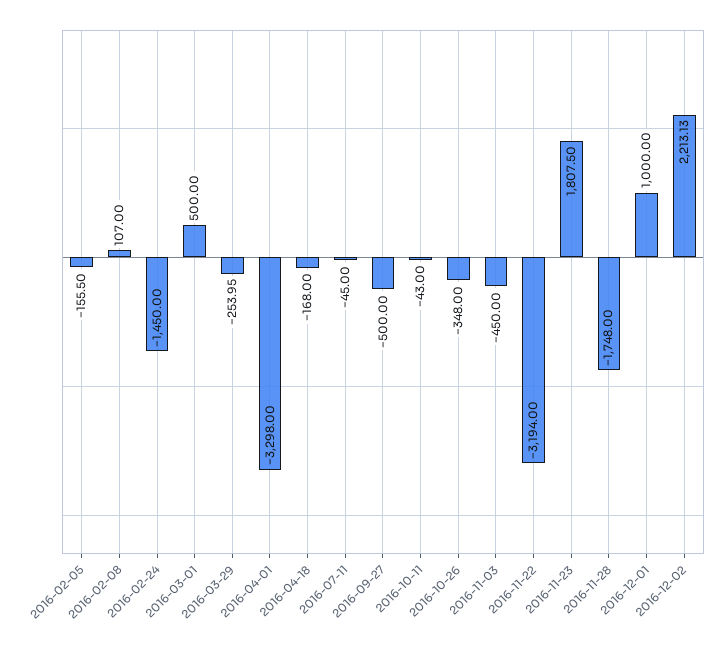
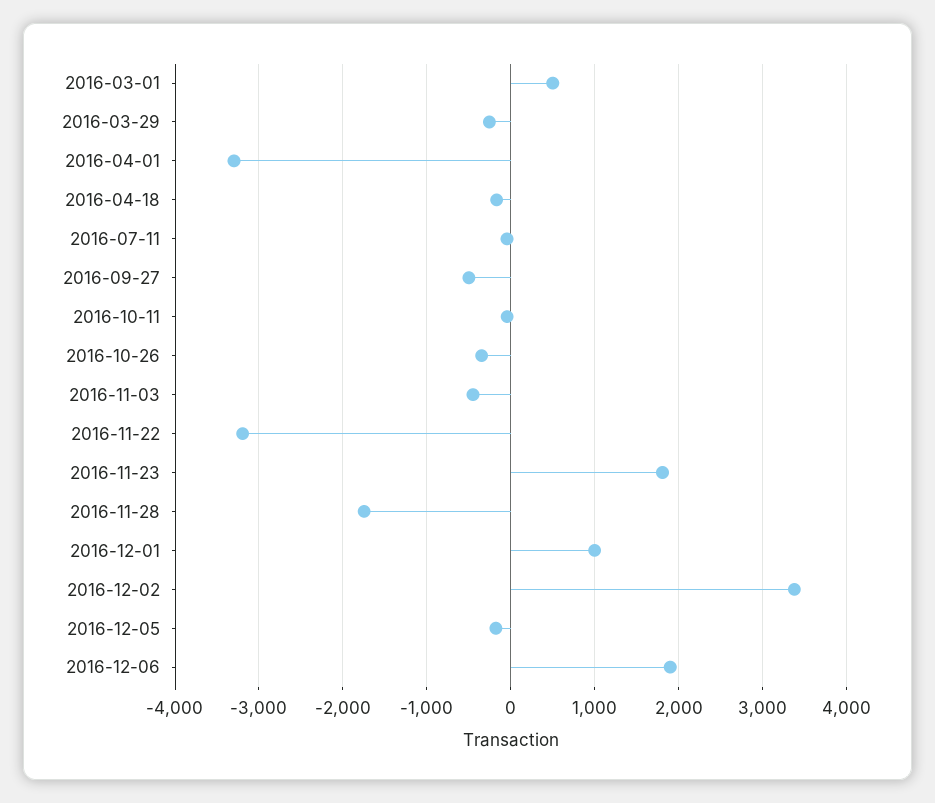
2016-02-05: -155.5 -> none
2016-02-08: 107 -> none
2016-02-24: -1450 -> none
2016-12-02: 2213.13 -> 3400
2016-12-05: none -> -200
2016-12-06: none -> 1900

